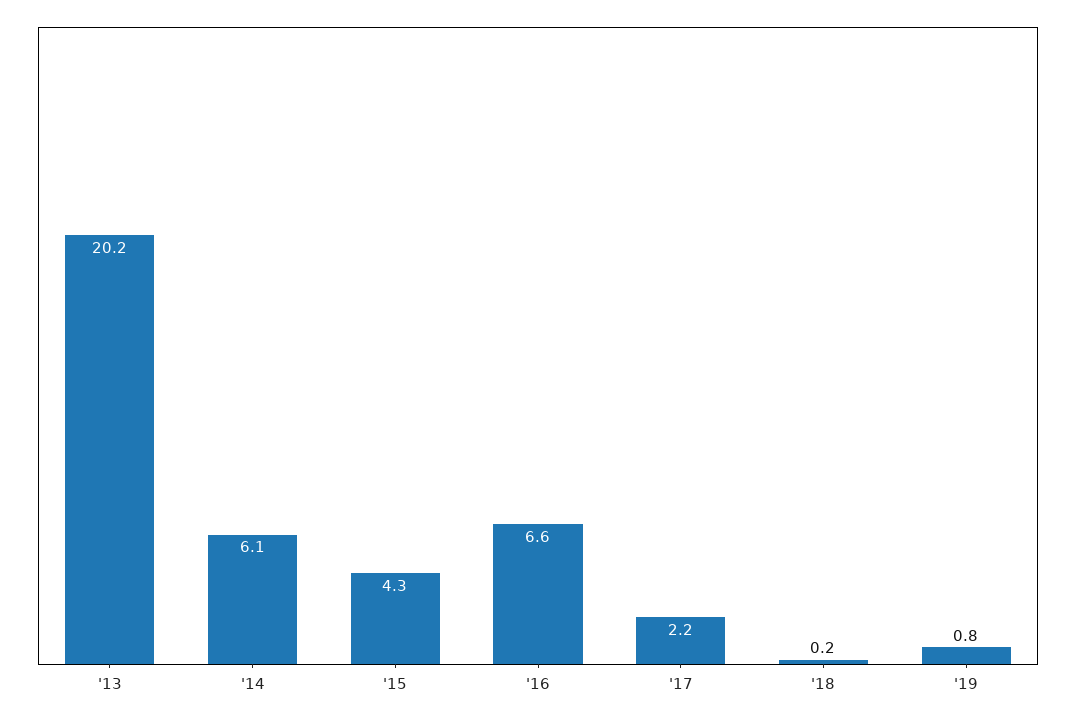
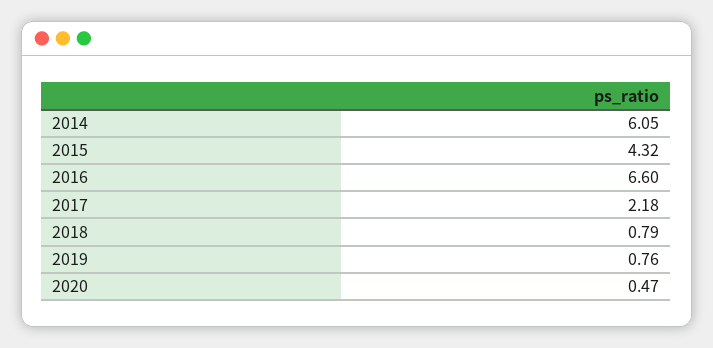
'13: 20.2 -> none
'18: 0.2 -> 0.79
2020: none -> 0.47

